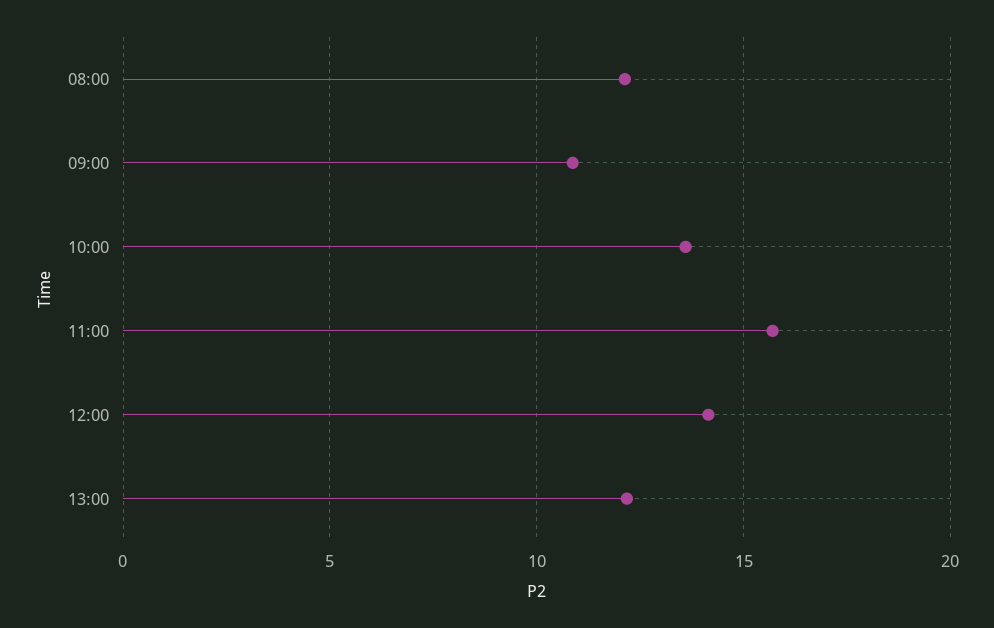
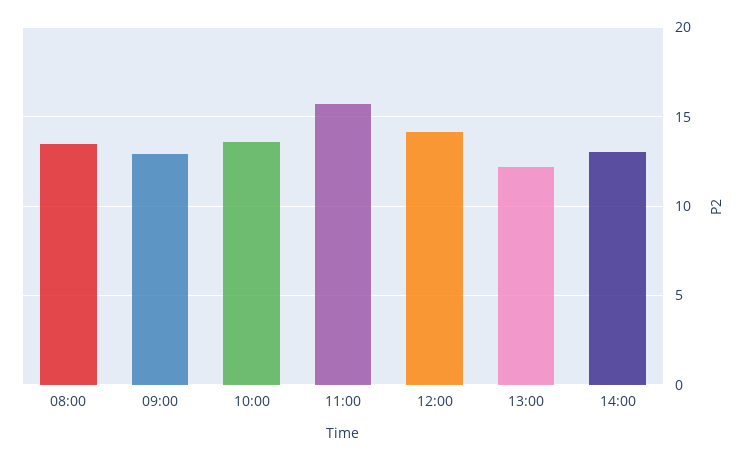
08:00: 12 -> 13.5
09:00: 11 -> 13
14:00: none -> 13

